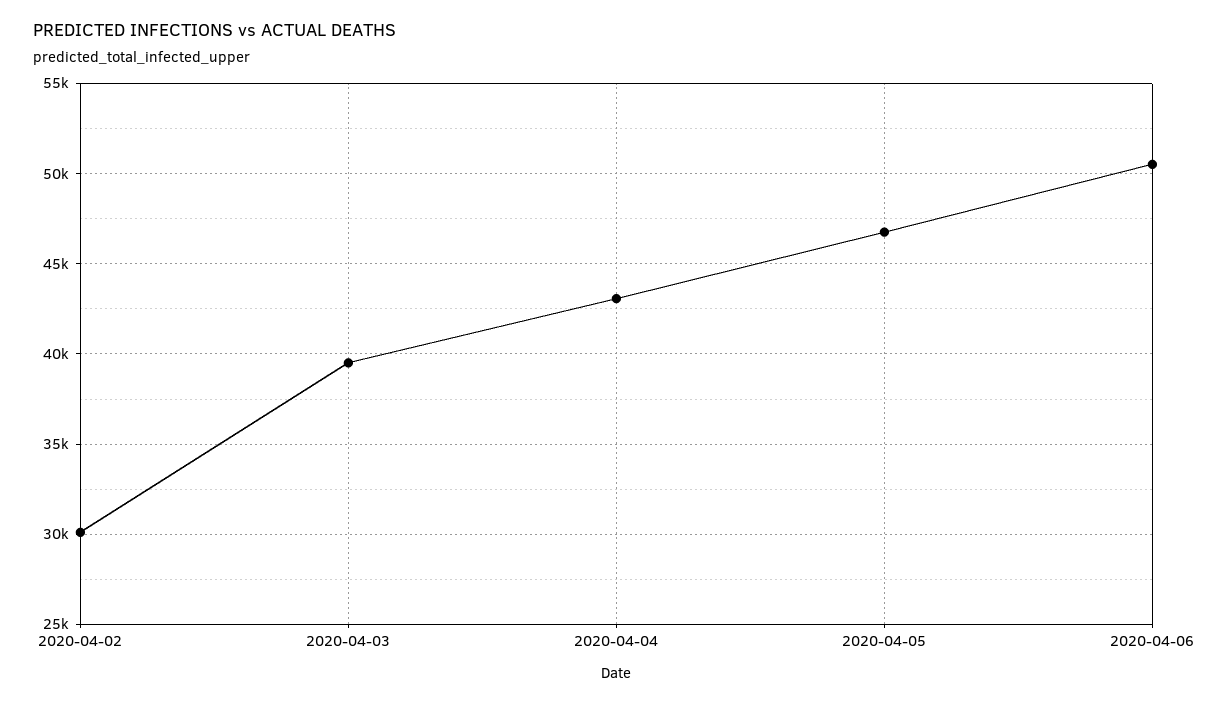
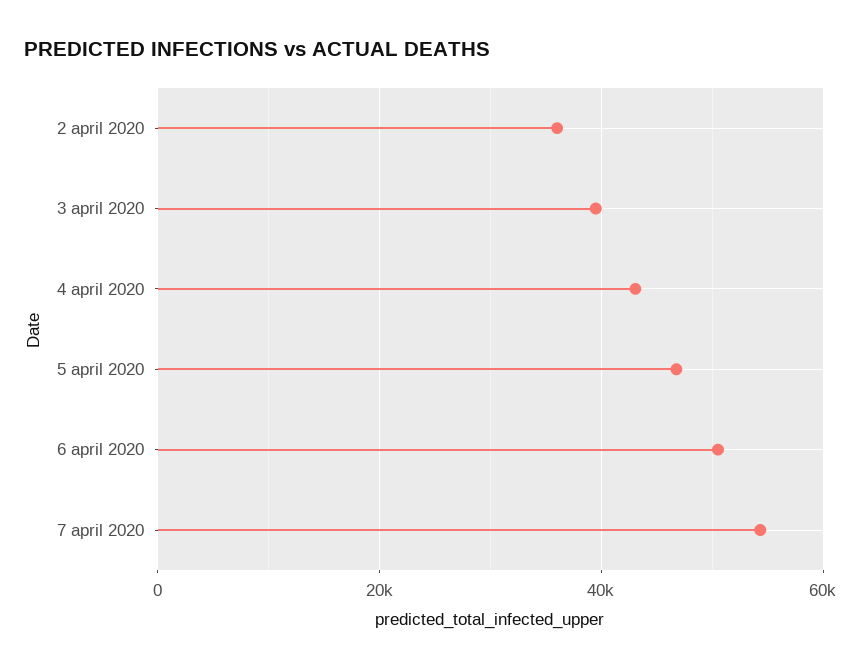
2020-04-02: 30000 -> 36000
7 april 2020: none -> 54000

